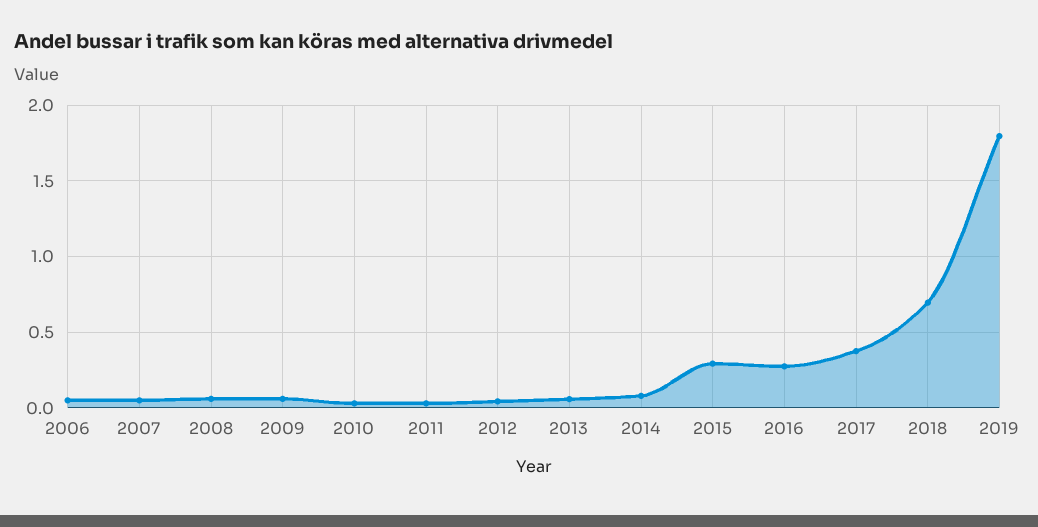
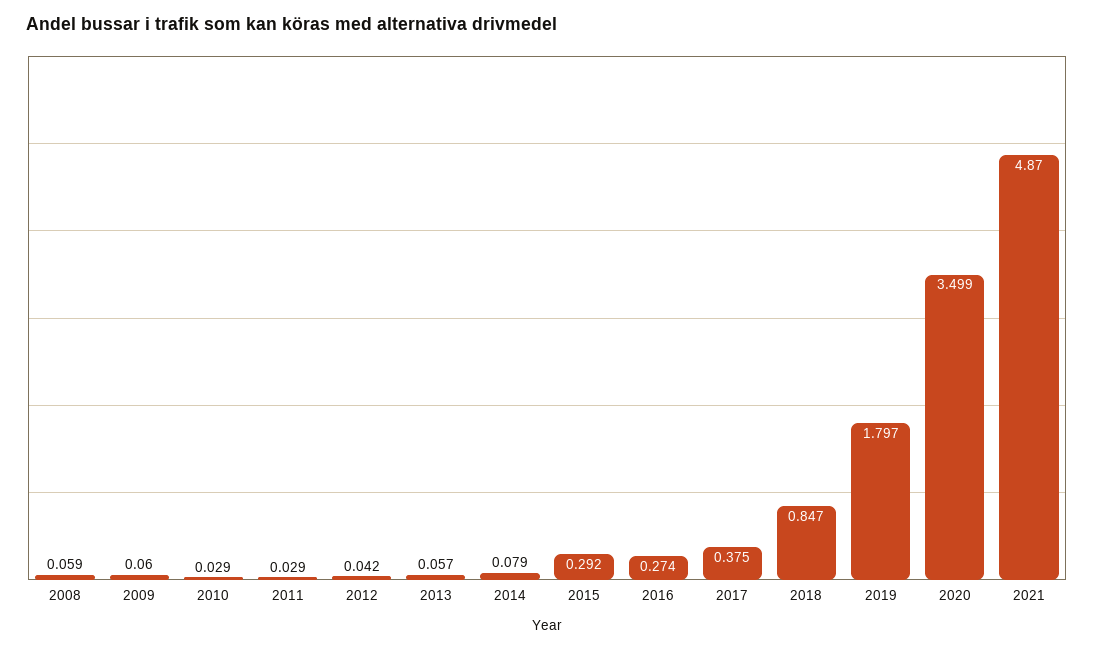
2006: 0.05 -> none
2007: 0.05 -> none
2018: 0.7 -> 0.847
2020: none -> 3.499
2021: none -> 4.87

